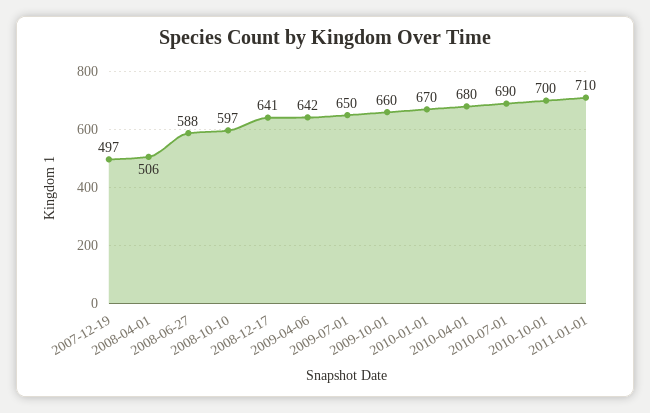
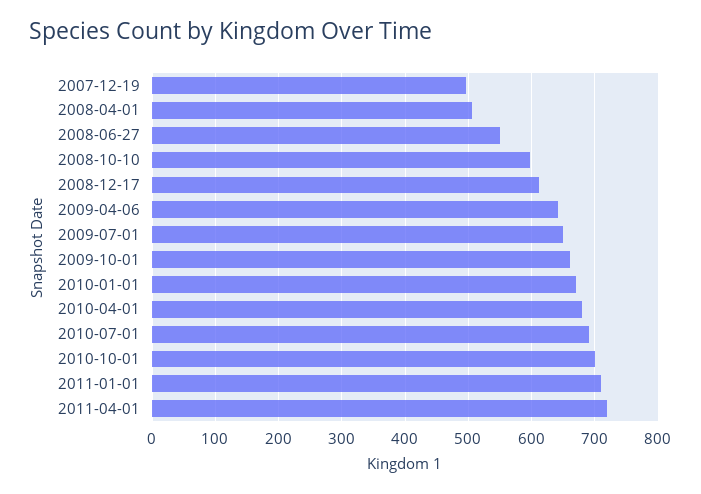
2008-06-27: 588 -> 550
2008-12-17: 641 -> 610
2011-04-01: none -> 720

